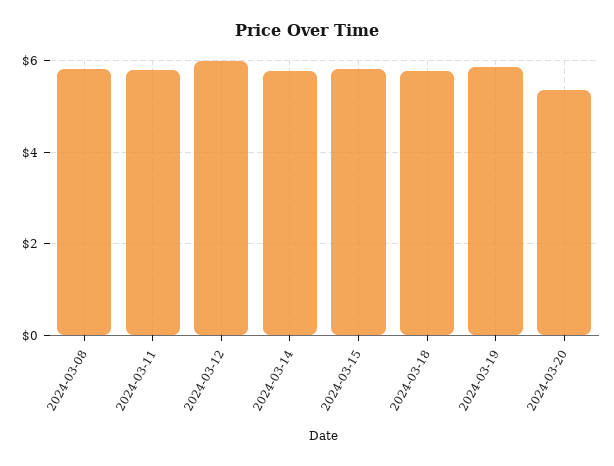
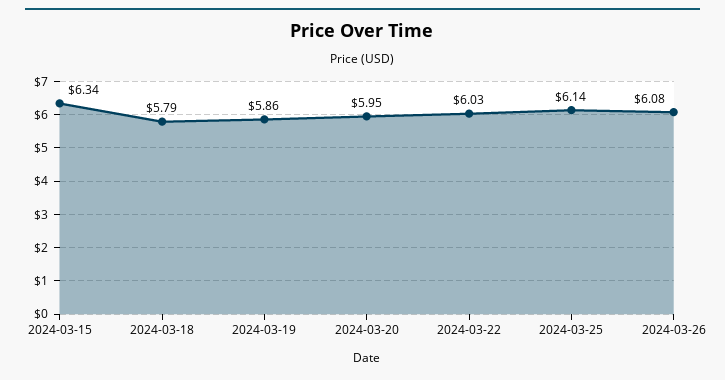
2024-03-08: 5.8 -> none
2024-03-11: 5.8 -> none
2024-03-12: 6 -> none
2024-03-14: 5.8 -> none
2024-03-15: 5.8 -> 6.34
2024-03-20: 5.4 -> 5.95
2024-03-22: none -> 6.03
2024-03-25: none -> 6.14
2024-03-26: none -> 6.08

